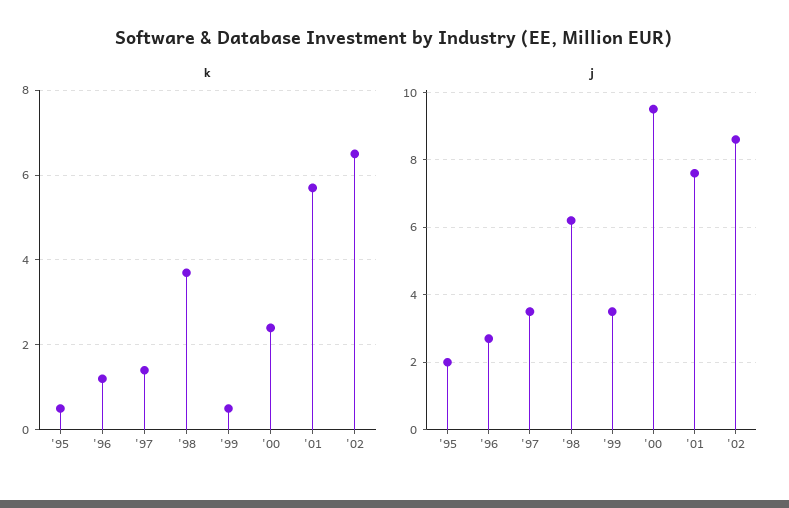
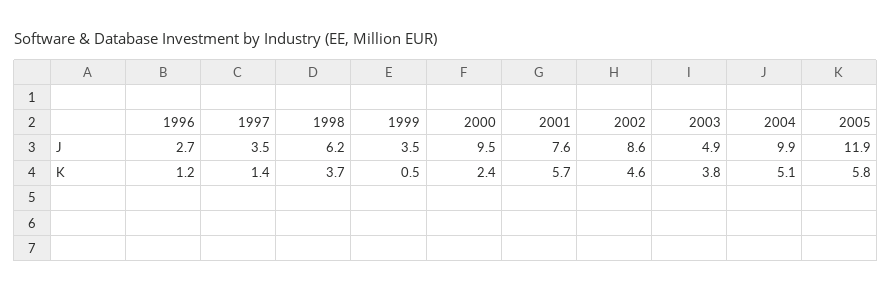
k, '95: 0.5 -> none
k, '02: 6.5 -> 4.6
j, '95: 2 -> none
j, 2003: none -> 4.9
j, 2004: none -> 9.9
j, 2005: none -> 11.9
k, 2003: none -> 3.8
k, 2004: none -> 5.1
k, 2005: none -> 5.8

